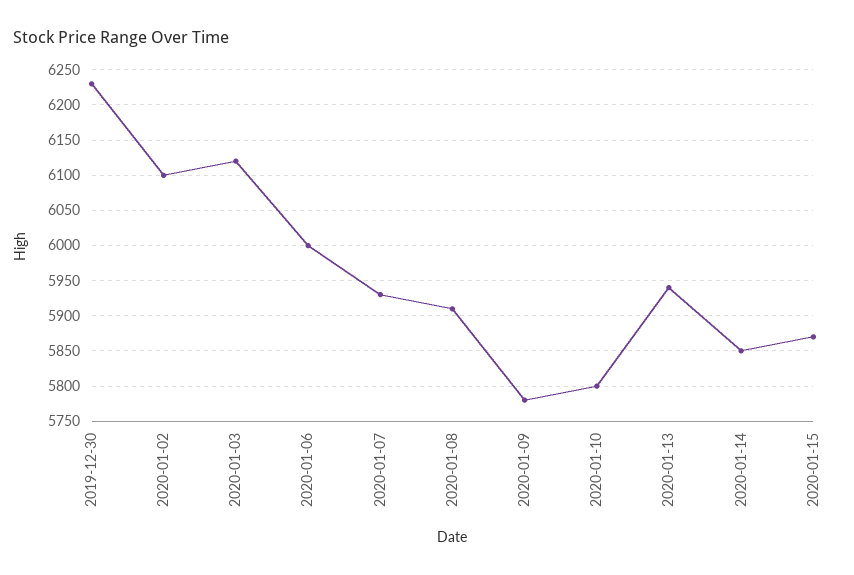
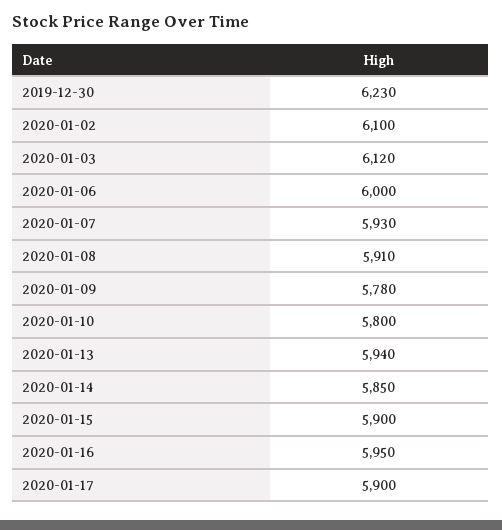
2020-01-15: 5870 -> 5900
2020-01-16: none -> 5950
2020-01-17: none -> 5900

